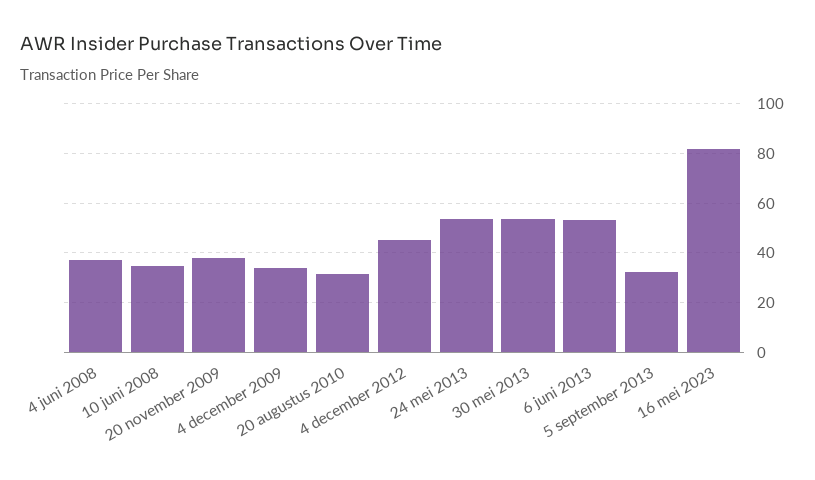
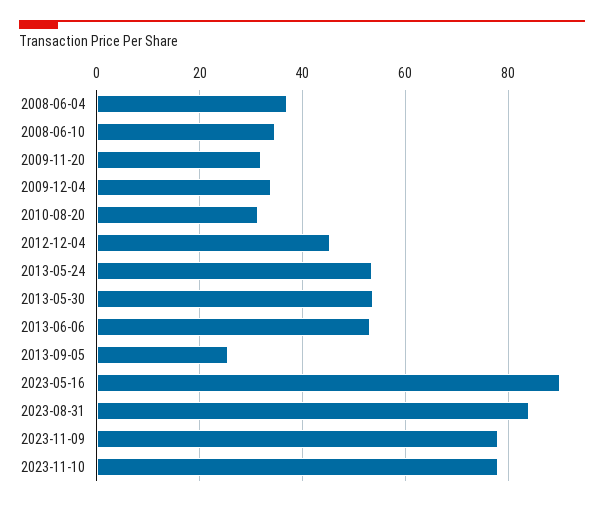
20 november 2009: 37.5 -> 32
5 september 2013: 32.5 -> 26
16 mei 2023: 82.5 -> 90
2023-08-31: none -> 84
2023-11-09: none -> 78
2023-11-10: none -> 78

